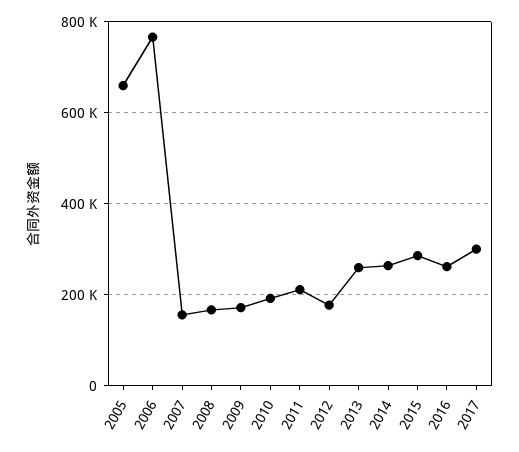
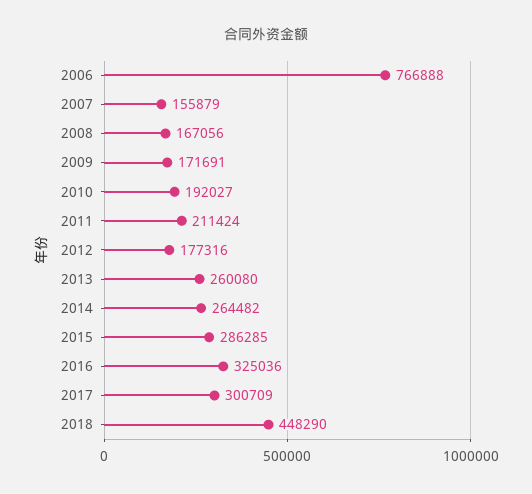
2005: 660000 -> none
2016: 260000 -> 325036
2018: none -> 448290

